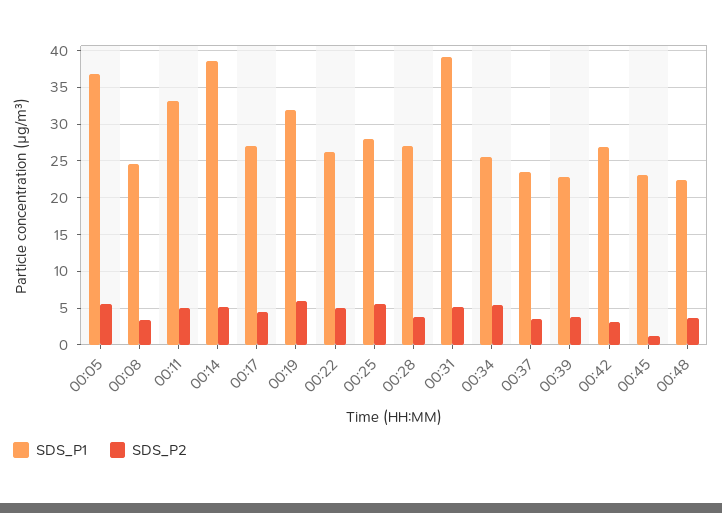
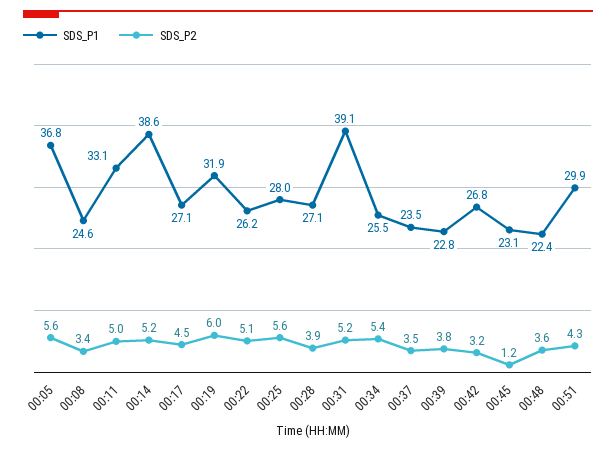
SDS_P1, 00:51: none -> 29.9
SDS_P2, 00:51: none -> 4.3

